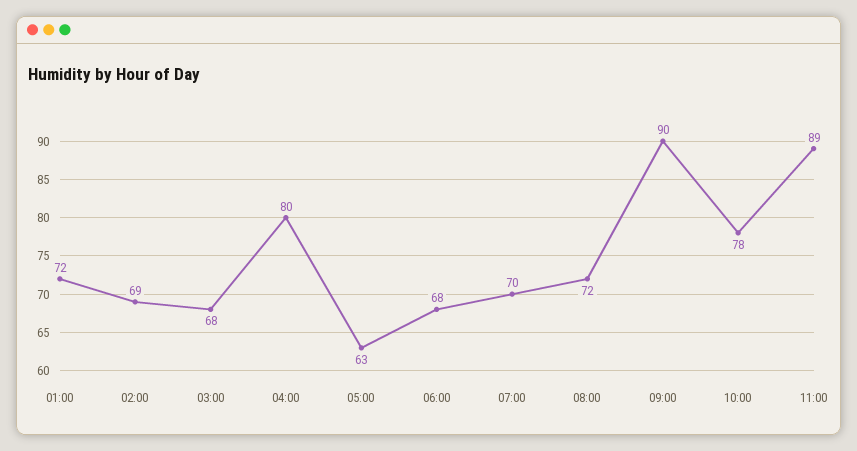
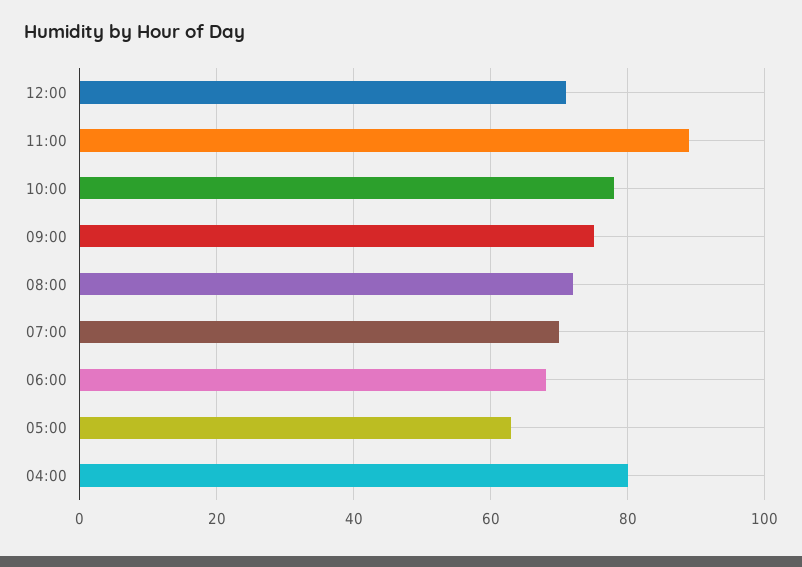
01:00: 72 -> none
02:00: 69 -> none
03:00: 68 -> none
09:00: 90 -> 75
12:00: none -> 70

